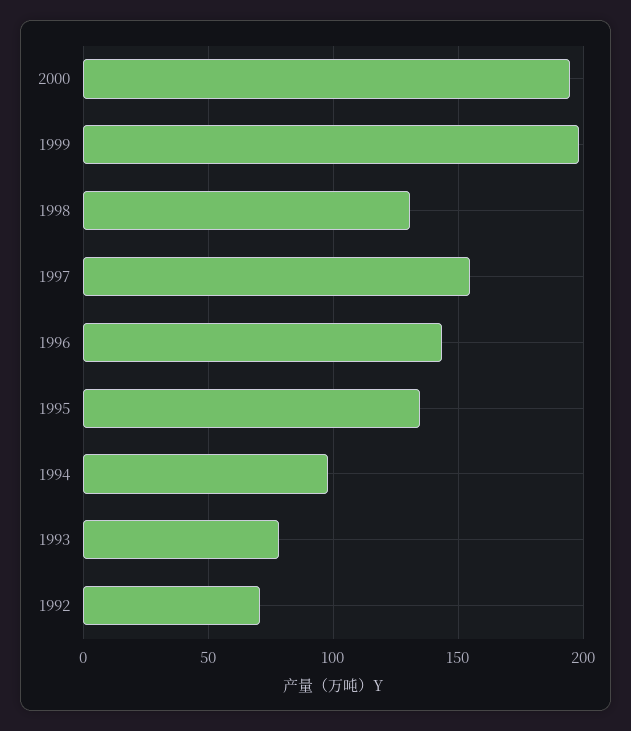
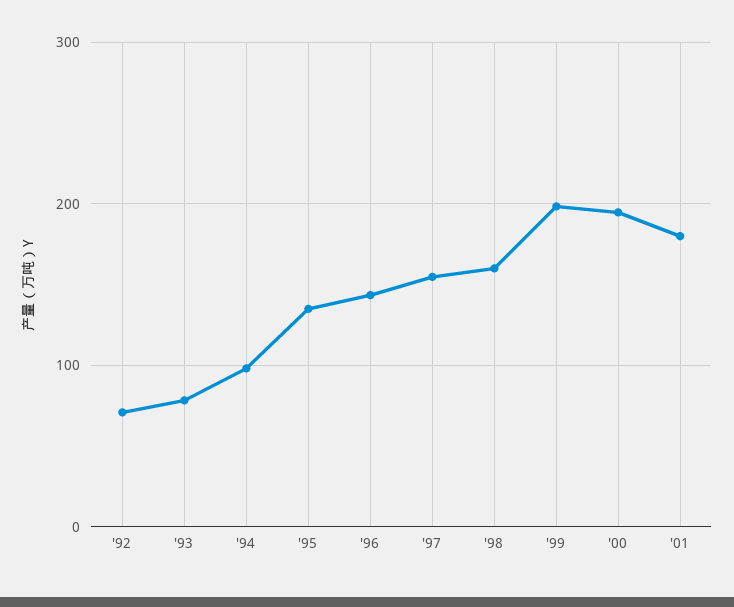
1998: 130 -> 160
'01: none -> 180

